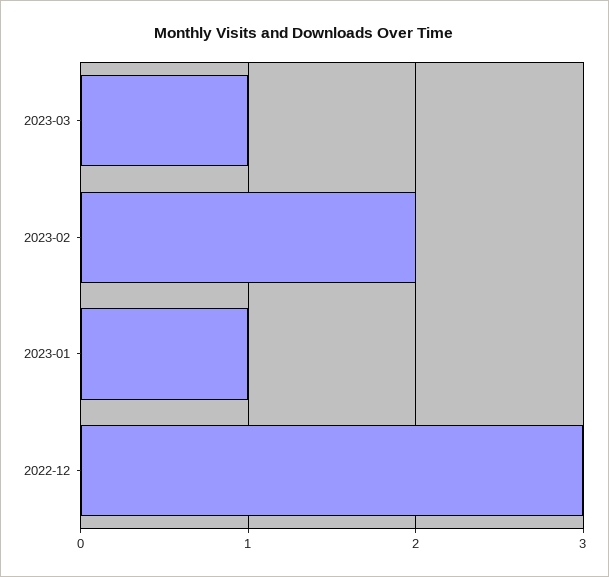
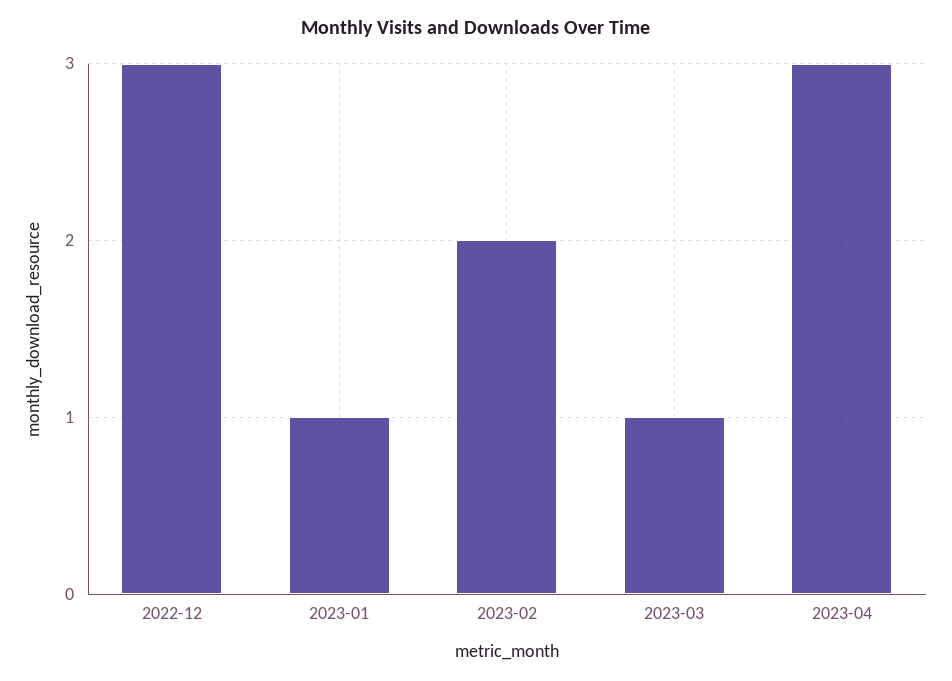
2023-04: none -> 3

